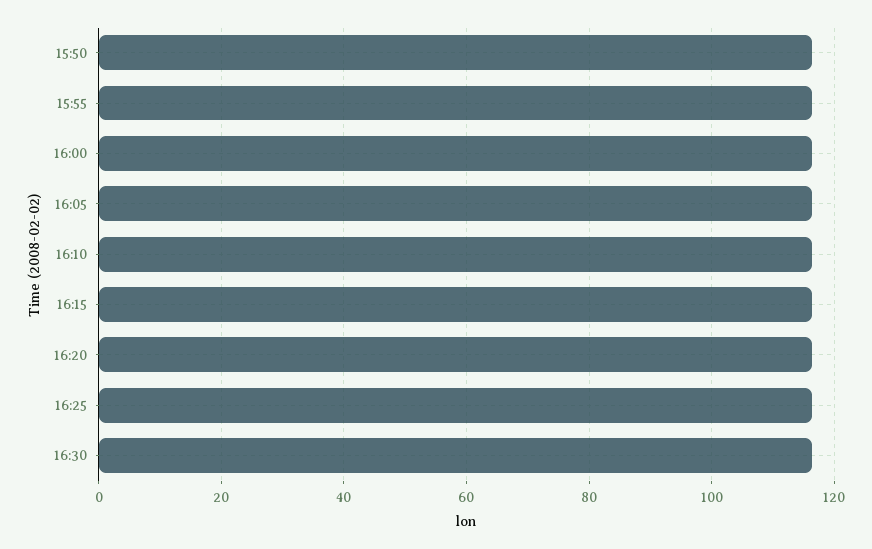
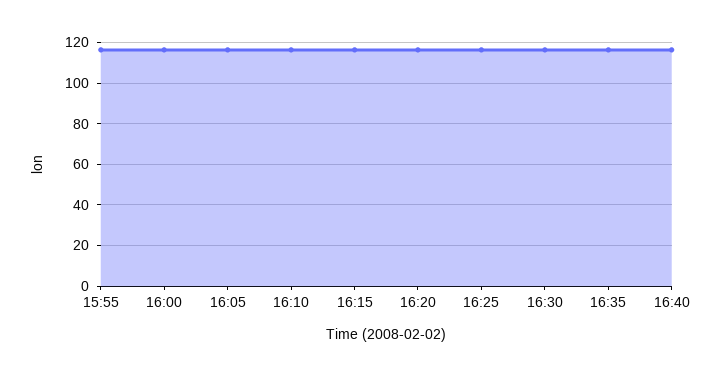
15:50: 116 -> none
16:35: none -> 115
16:40: none -> 115

